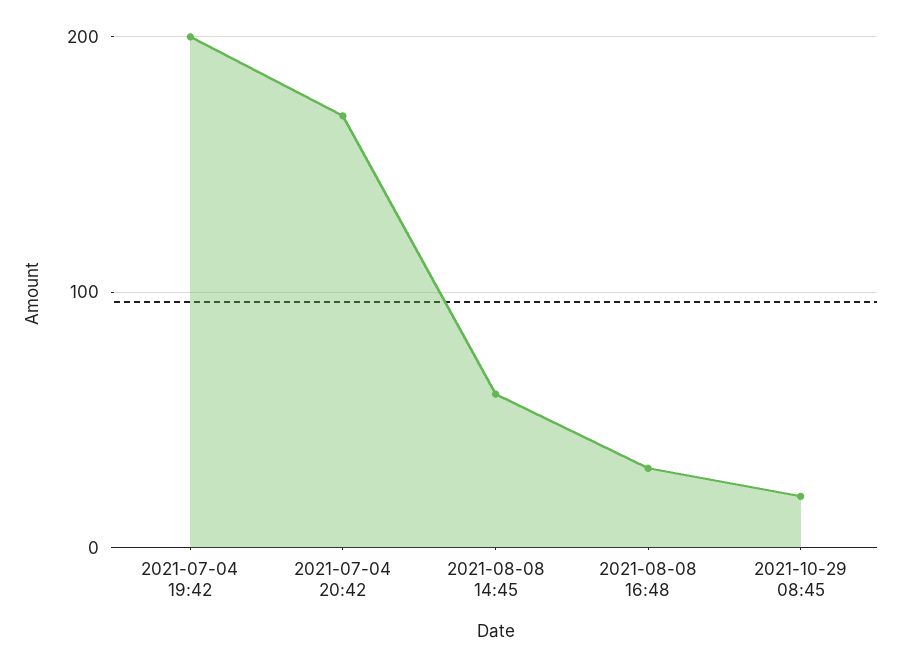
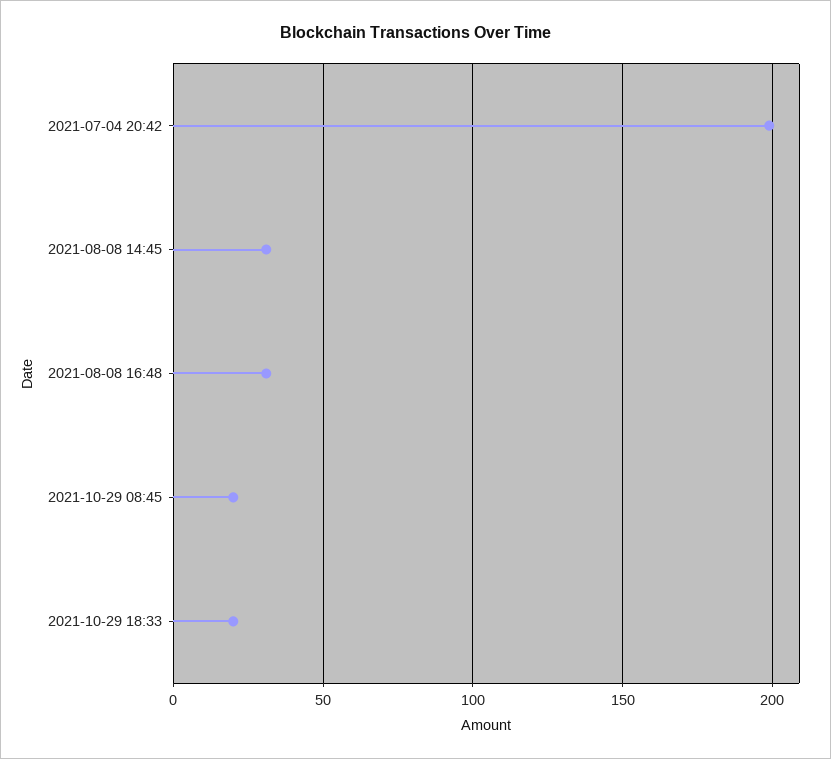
2021-07-04 19:42: 200 -> none
2021-07-04 20:42: 170 -> 200
2021-08-08 14:45: 60 -> 30
2021-10-29 18:33: none -> 20

